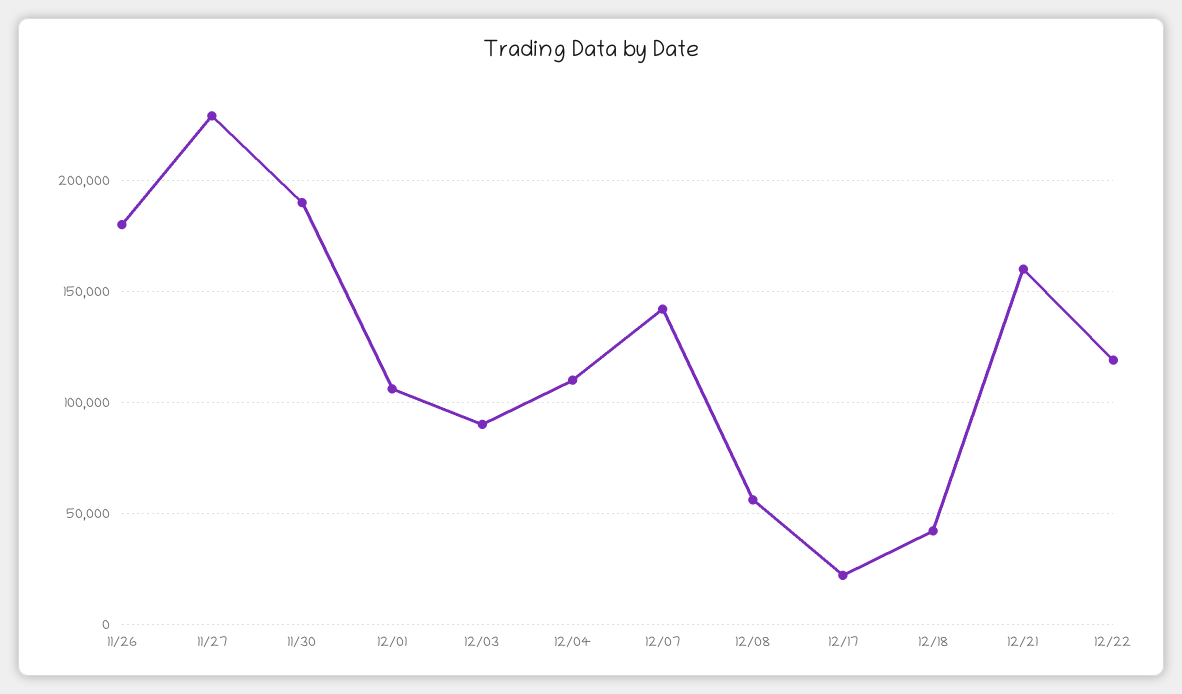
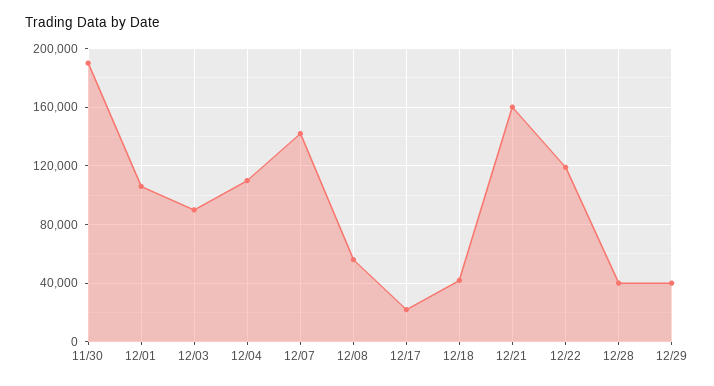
11/26: 180000 -> none
11/27: 230000 -> none
12/28: none -> 40000
12/29: none -> 40000

